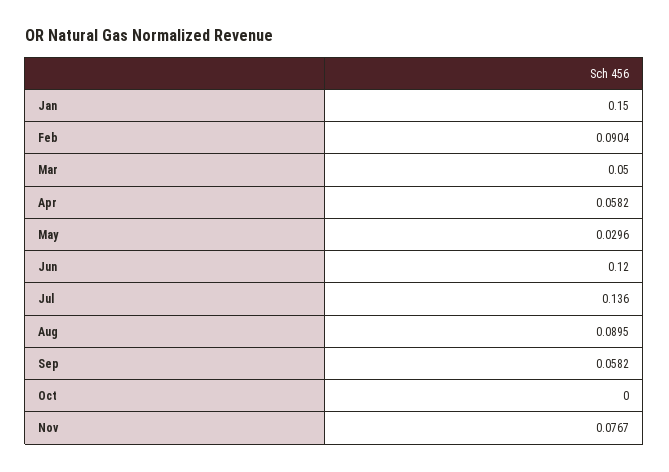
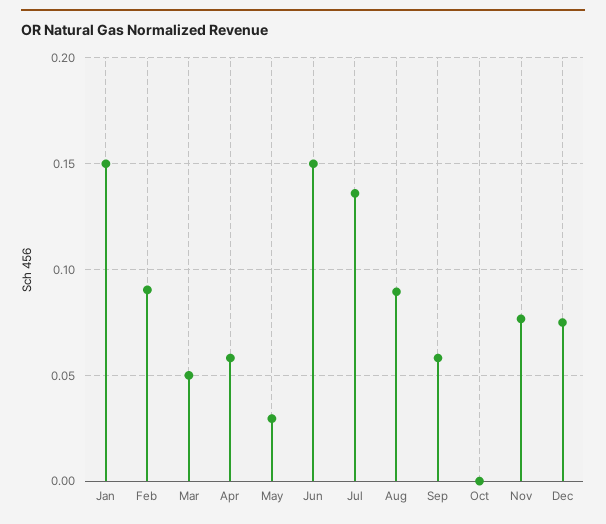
Jun: 0.12 -> 0.15
Dec: none -> 0.075

